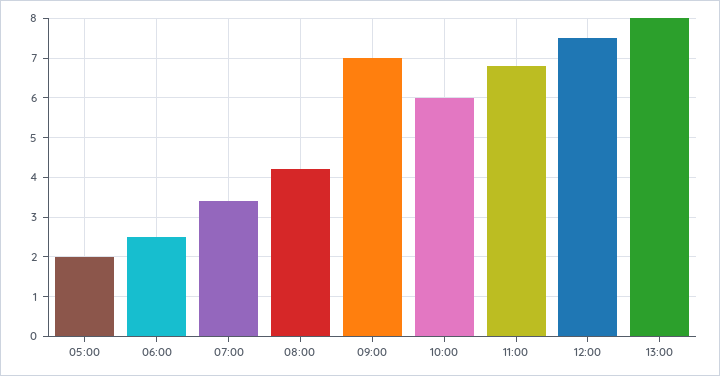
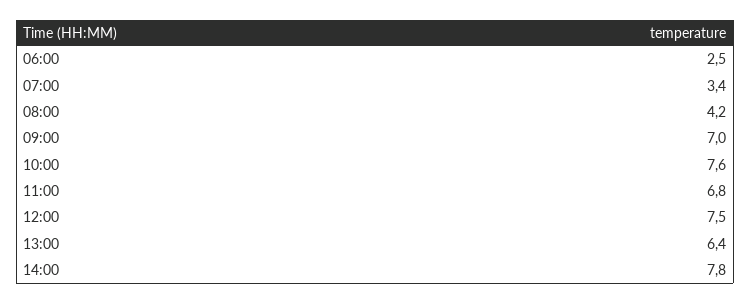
05:00: 2 -> none
10:00: 6 -> 7.6
13:00: 8 -> 6.4
14:00: none -> 7.8

